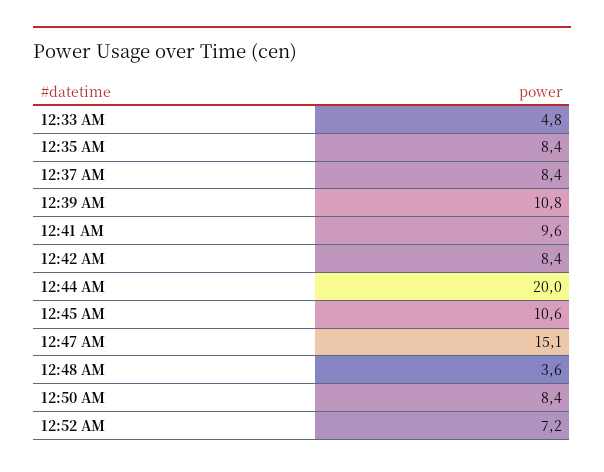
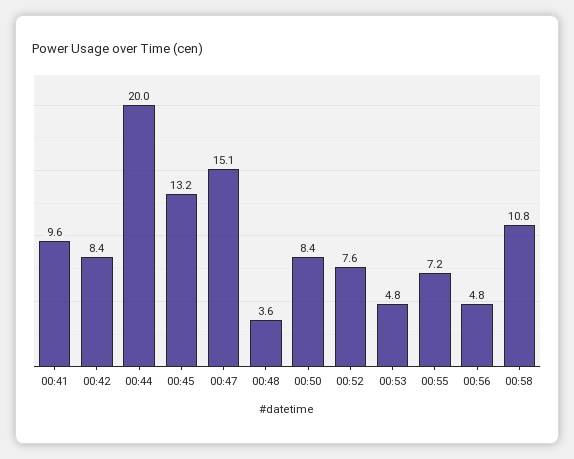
12:33 AM: 4.8 -> none
12:35 AM: 8.4 -> none
12:37 AM: 8.4 -> none
12:39 AM: 10.8 -> none
12:45 AM: 10.6 -> 13.2
12:52 AM: 7.2 -> 7.6
00:53: none -> 4.8
00:55: none -> 7.2
00:56: none -> 4.8
00:58: none -> 10.8

